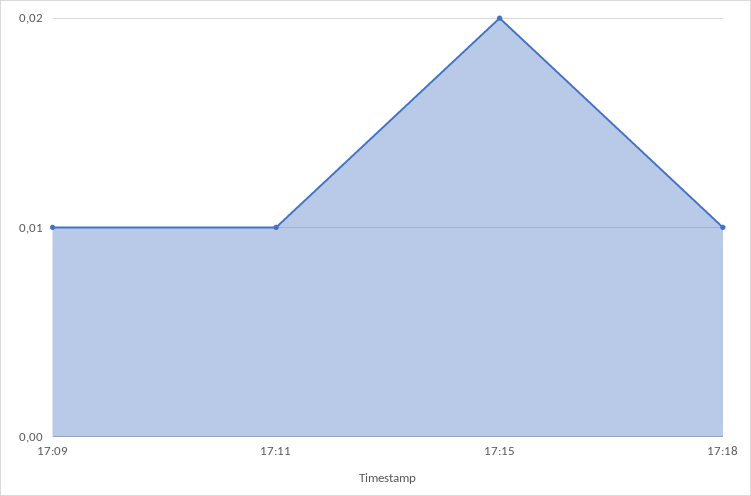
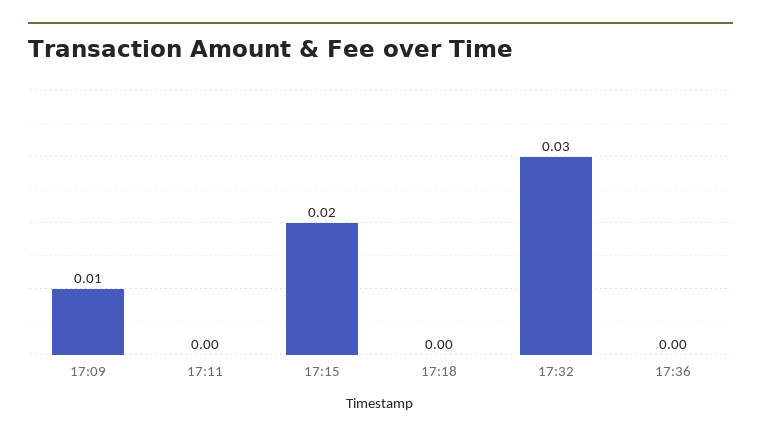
17:11: 0.01 -> 0
17:18: 0.01 -> 0
17:32: none -> 0.03
17:36: none -> 0

